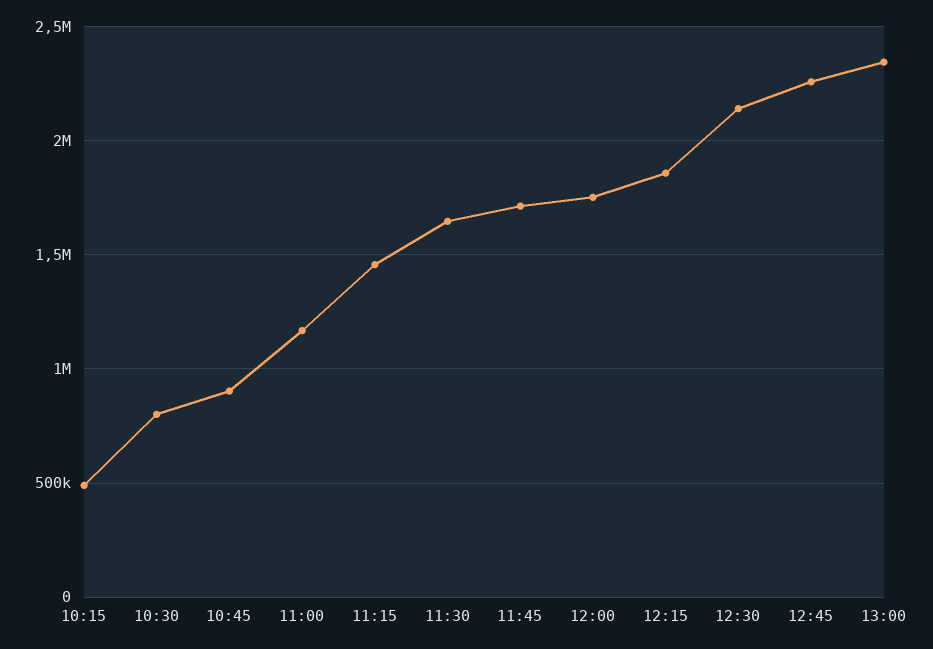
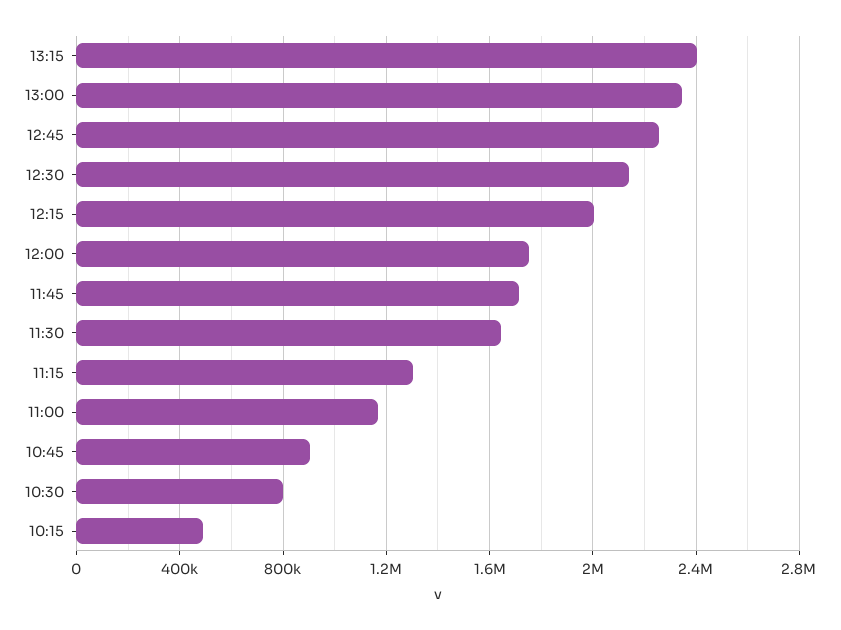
11:15: 1450000 -> 1300000
12:15: 1850000 -> 2000000
13:15: none -> 2400000

